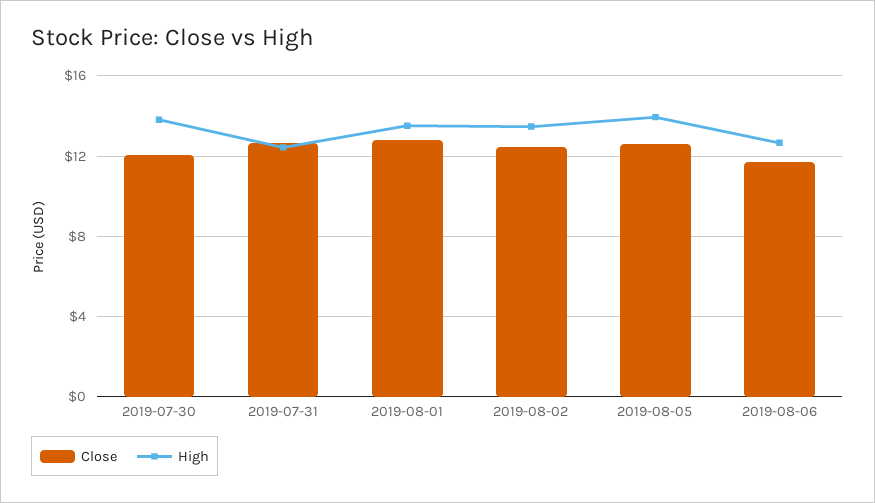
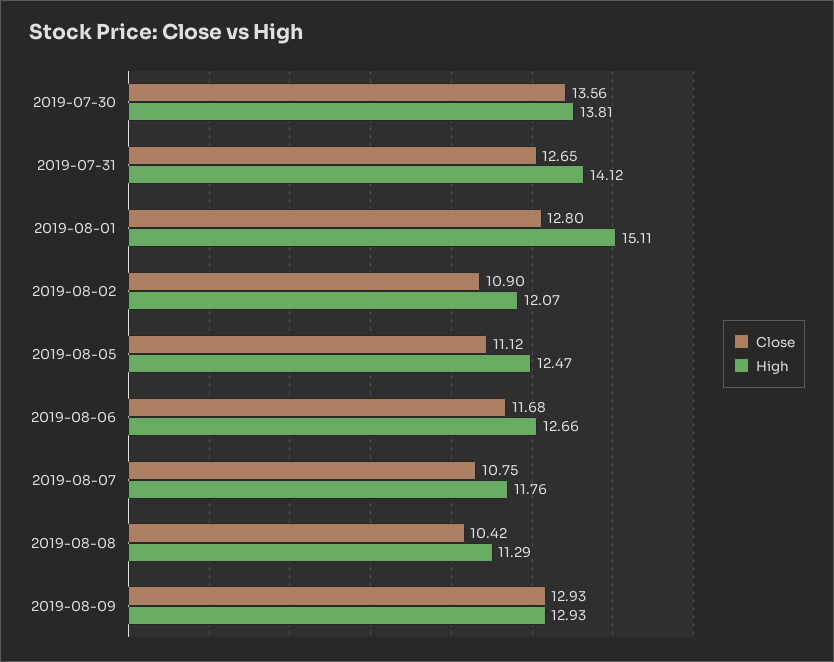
Close, 2019-07-30: 12 -> 13.56
High, 2019-07-31: 12.5 -> 14.12
High, 2019-08-01: 13.5 -> 15.11
Close, 2019-08-02: 12.5 -> 10.9
High, 2019-08-02: 13.5 -> 12.07
Close, 2019-08-05: 12.5 -> 11.12
High, 2019-08-05: 14 -> 12.47
Close, 2019-08-07: none -> 10.75
High, 2019-08-07: none -> 11.76
Close, 2019-08-08: none -> 10.42
High, 2019-08-08: none -> 11.29
Close, 2019-08-09: none -> 12.93
High, 2019-08-09: none -> 12.93

